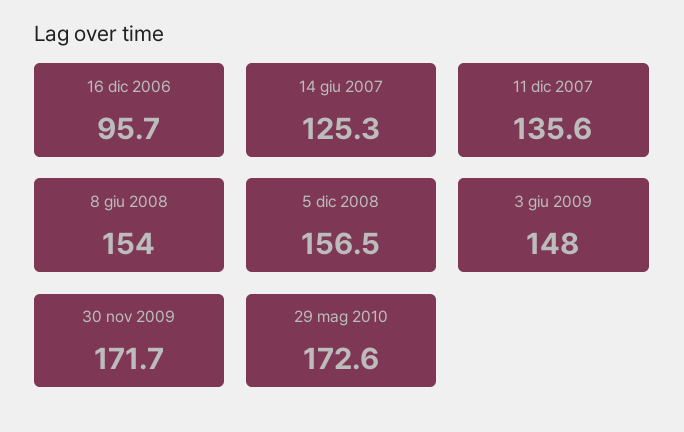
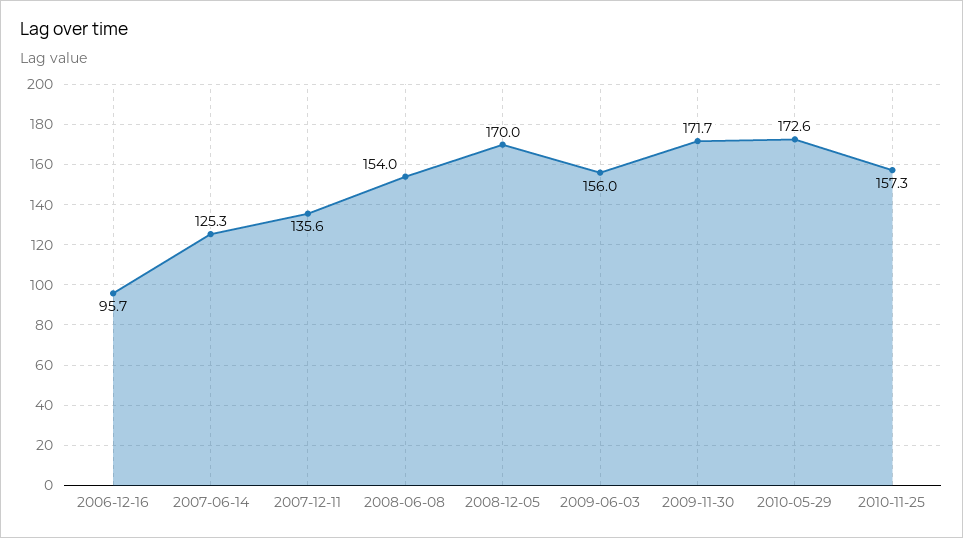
5 dic 2008: 156.5 -> 170
3 giu 2009: 148 -> 156
2010-11-25: none -> 157.3

